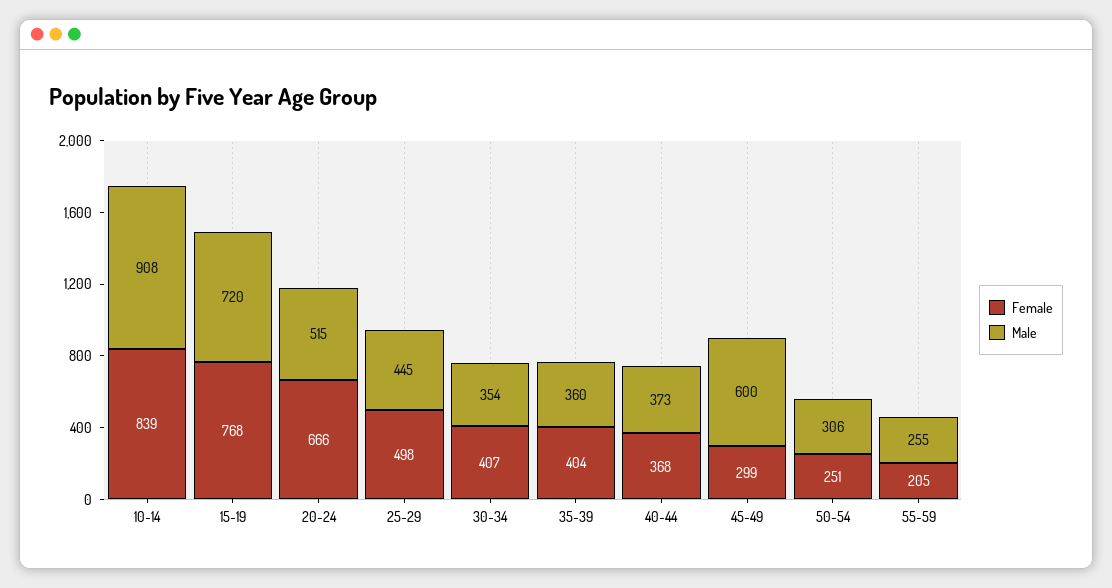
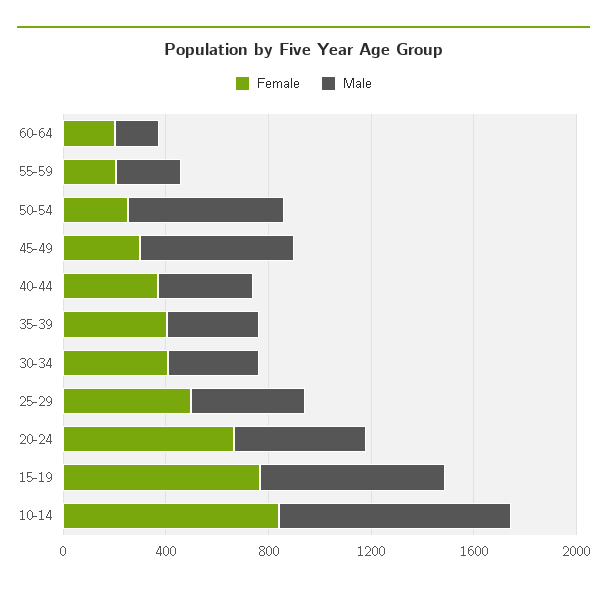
Male, 50-54: 306 -> 600
Female, 60-64: none -> 200
Male, 60-64: none -> 200

